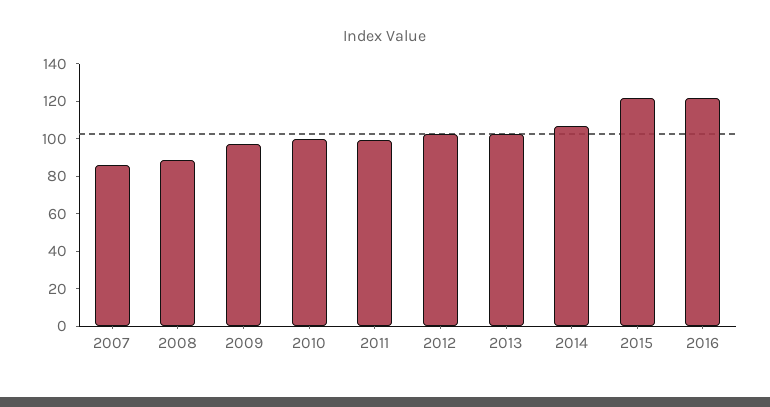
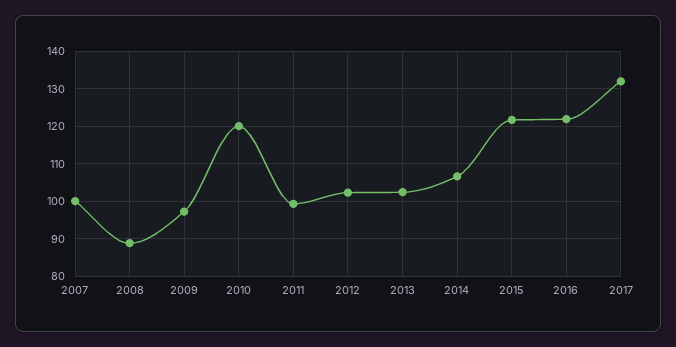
2007: 85 -> 100
2010: 100 -> 120
2017: none -> 132

